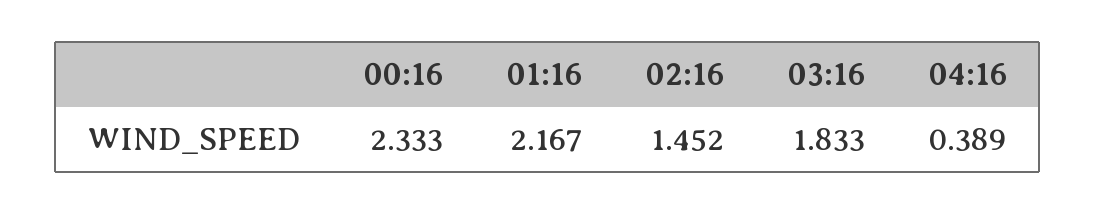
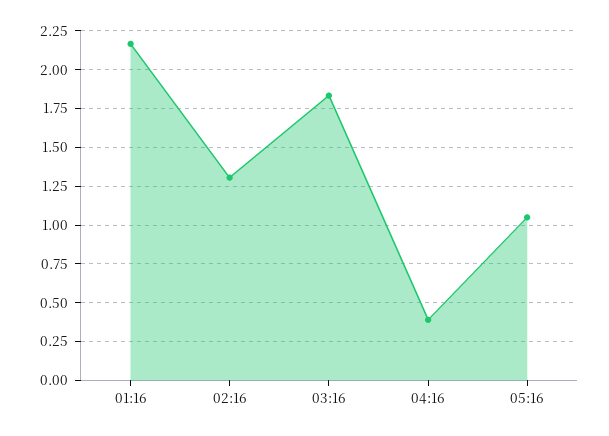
00:16: 2.333 -> none
02:16: 1.452 -> 1.3
05:16: none -> 1.05

